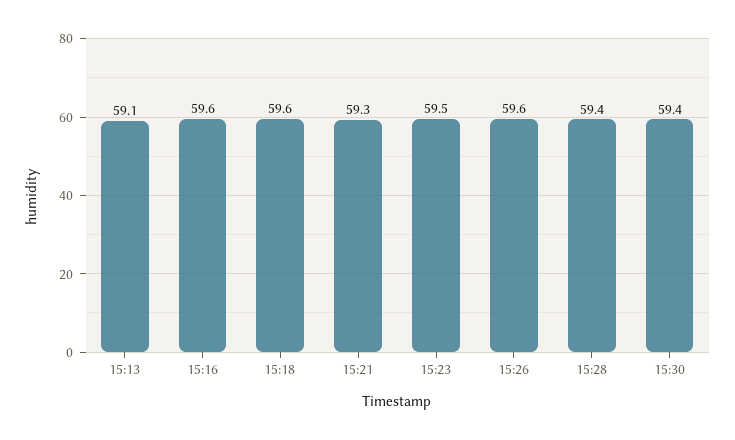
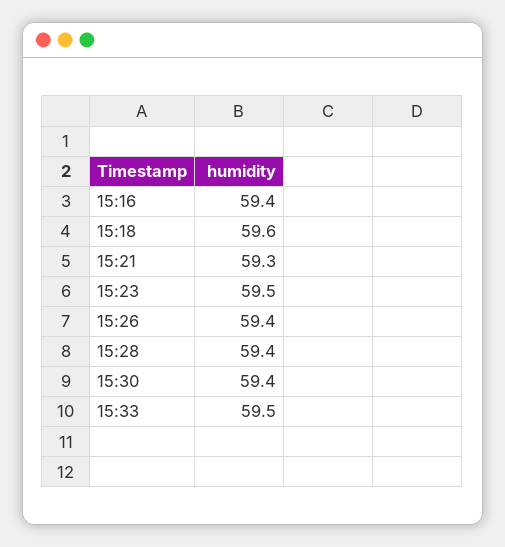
15:13: 59.1 -> none
15:16: 59.6 -> 59.4
15:26: 59.6 -> 59.4
15:33: none -> 59.5

